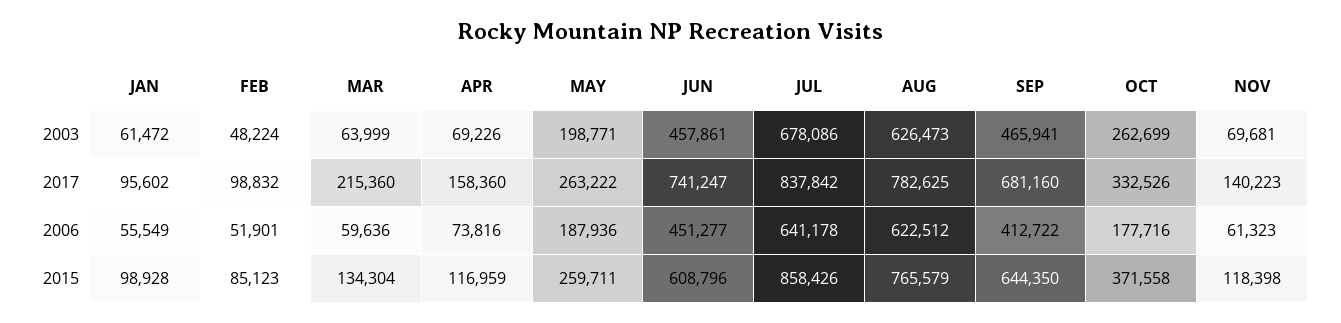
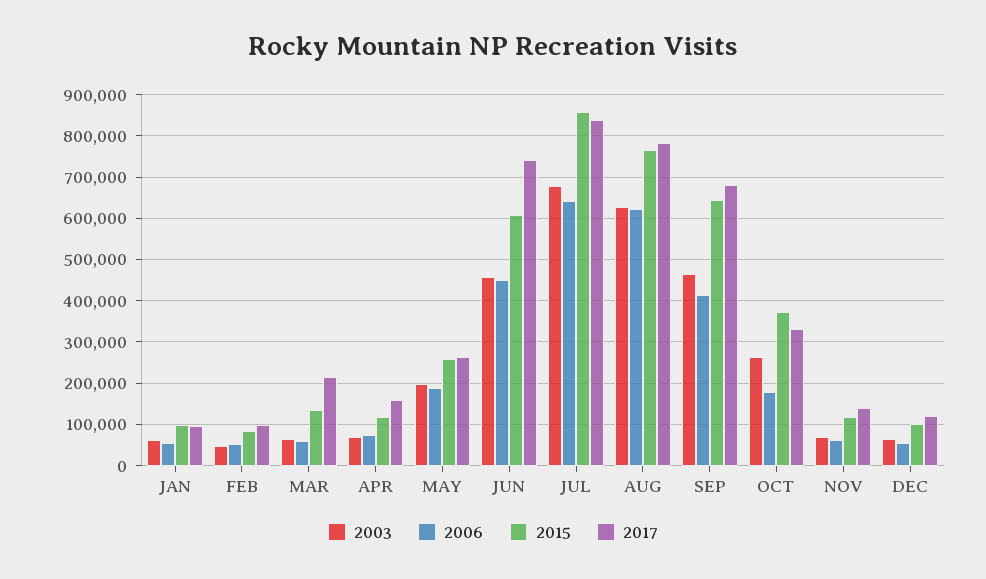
2003, DEC: none -> 60000
2006, DEC: none -> 60000
2015, DEC: none -> 100000
2017, DEC: none -> 120000

